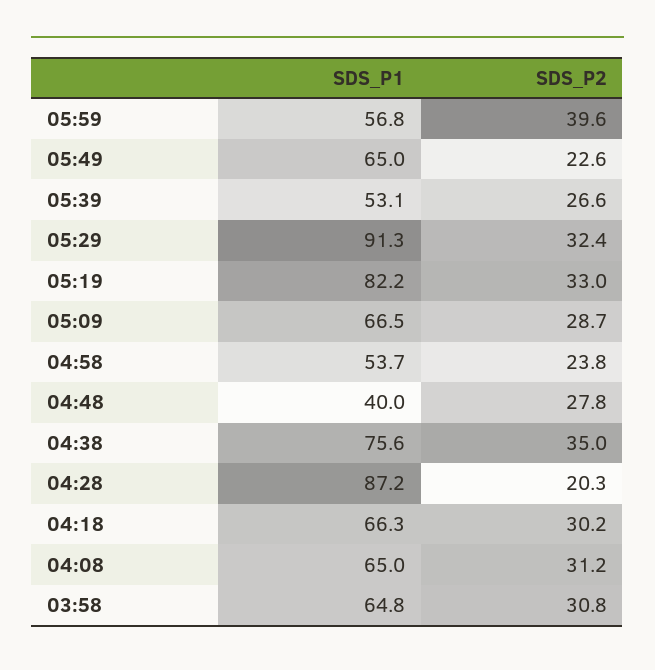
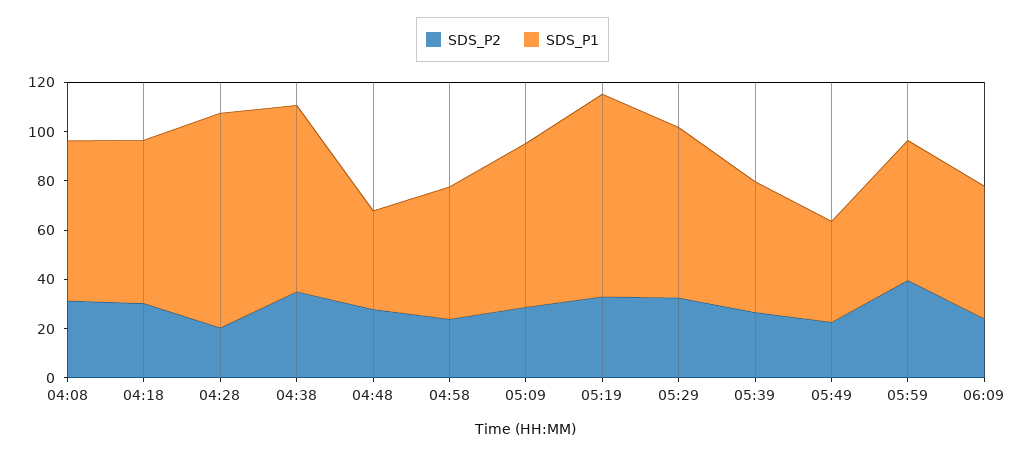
SDS_P1, 05:49: 65 -> 40
SDS_P1, 05:29: 91.3 -> 70
SDS_P1, 03:58: 64.8 -> none
SDS_P2, 03:58: 30.8 -> none
SDS_P2, 06:09: none -> 25
SDS_P1, 06:09: none -> 55

